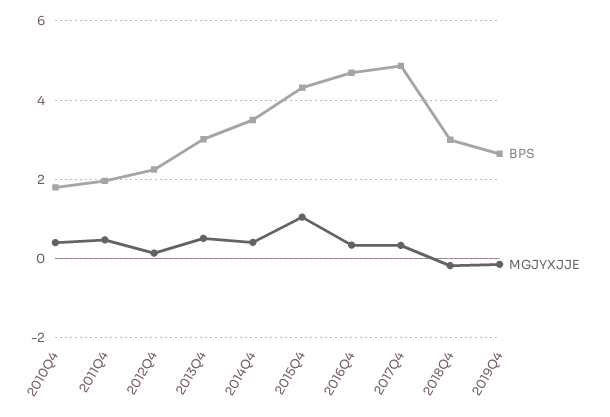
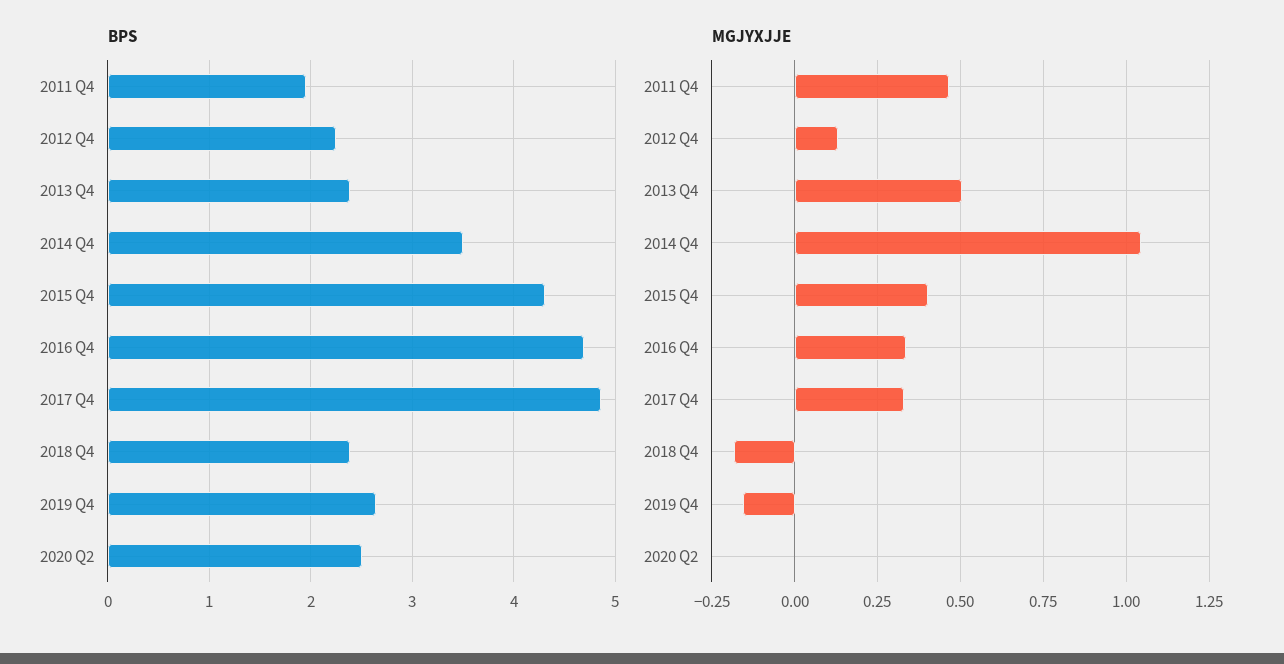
BPS, 2010Q4: 1.8 -> none
MGJYXJJE, 2010Q4: 0.4 -> none
BPS, 2013Q4: 3 -> 2.4
MGJYXJJE, 2014Q4: 0.4 -> 1.05
MGJYXJJE, 2015Q4: 1 -> 0.4
BPS, 2018Q4: 3 -> 2.4
BPS, 2020 Q2: none -> 2.5
MGJYXJJE, 2020 Q2: none -> 0

